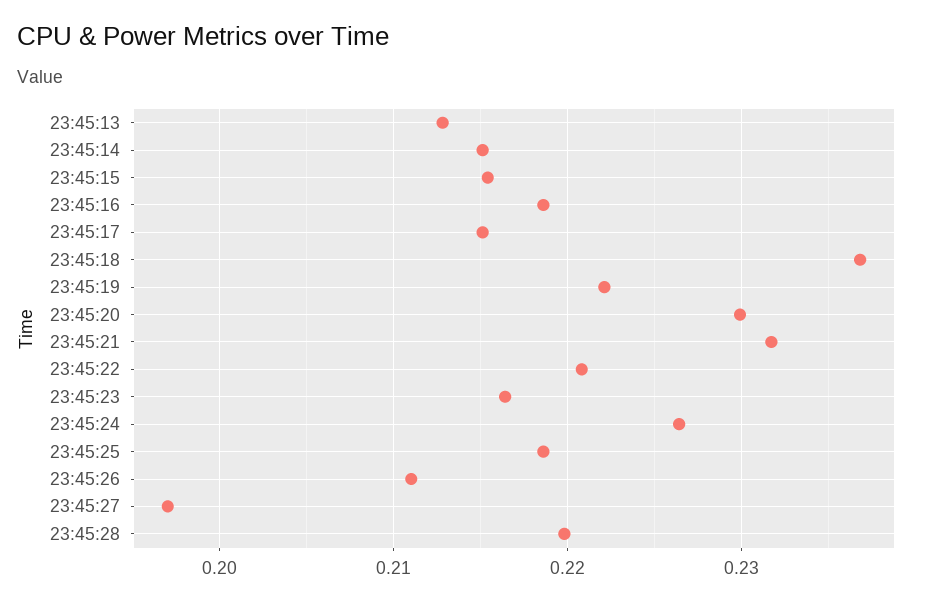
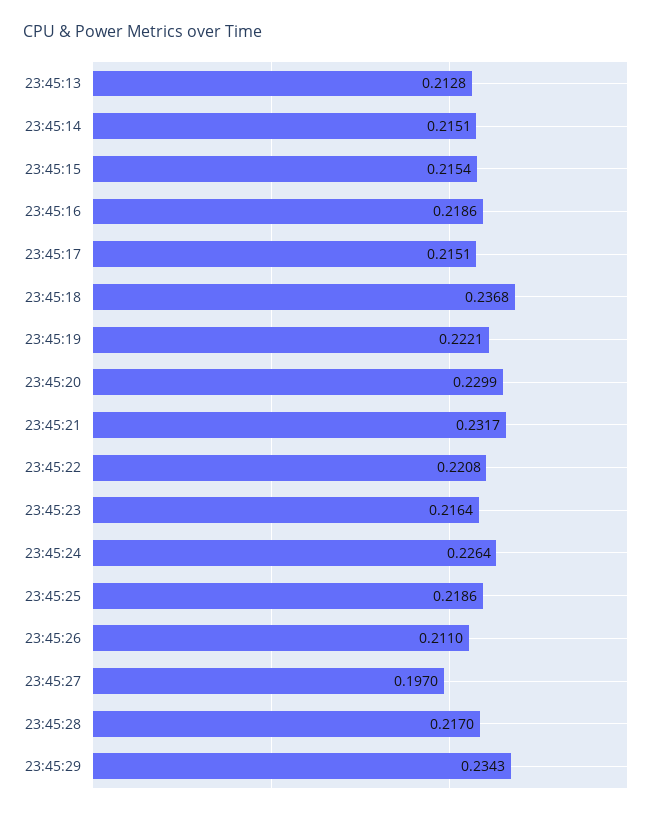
23:45:28: 0.22 -> 0.217
23:45:29: none -> 0.2343

